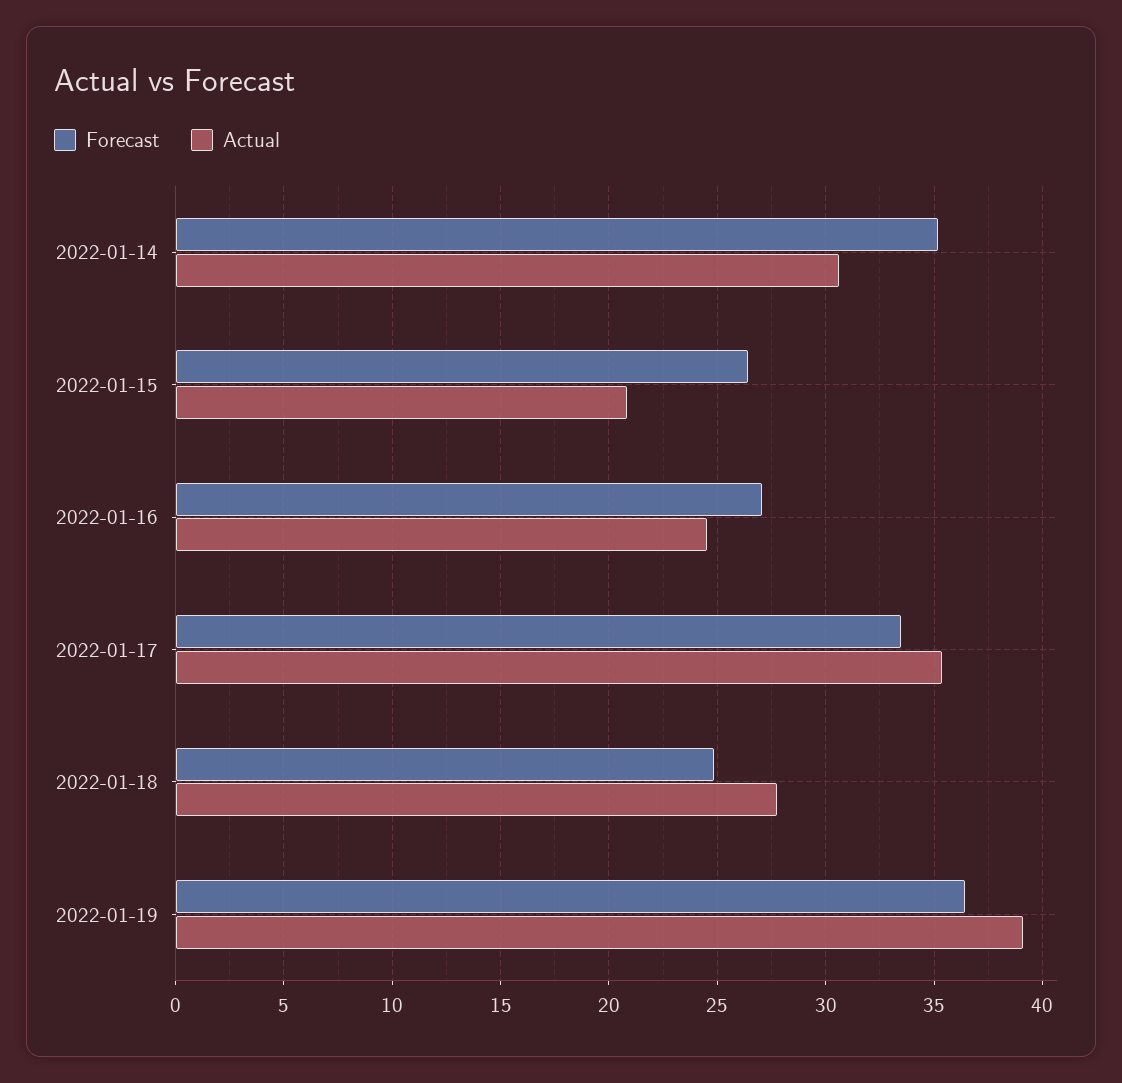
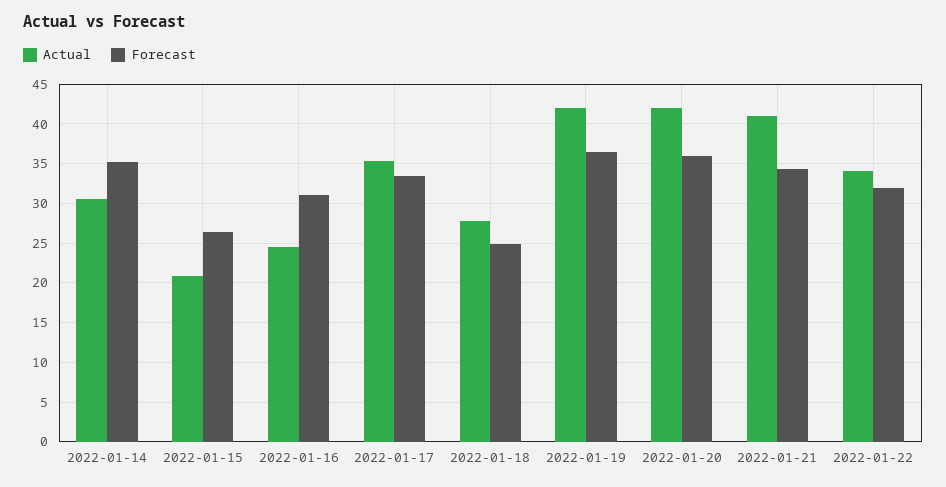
Forecast, 2022-01-16: 27 -> 31
Actual, 2022-01-19: 39 -> 42
Actual, 2022-01-20: none -> 42
Forecast, 2022-01-20: none -> 36
Actual, 2022-01-21: none -> 41
Forecast, 2022-01-21: none -> 34
Actual, 2022-01-22: none -> 34
Forecast, 2022-01-22: none -> 32

